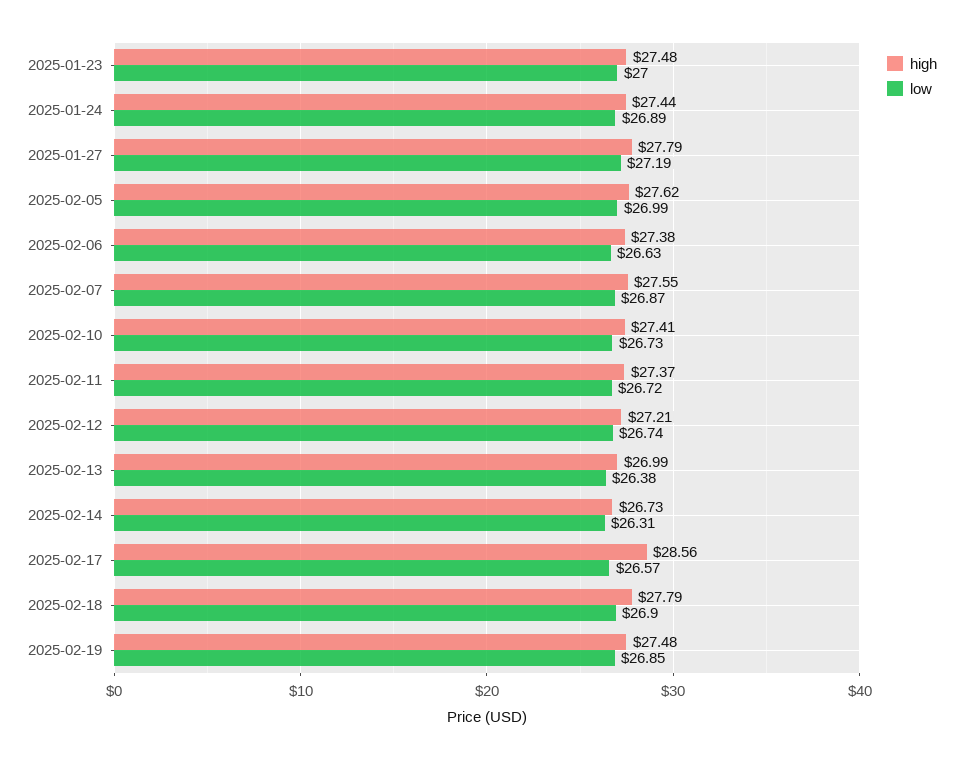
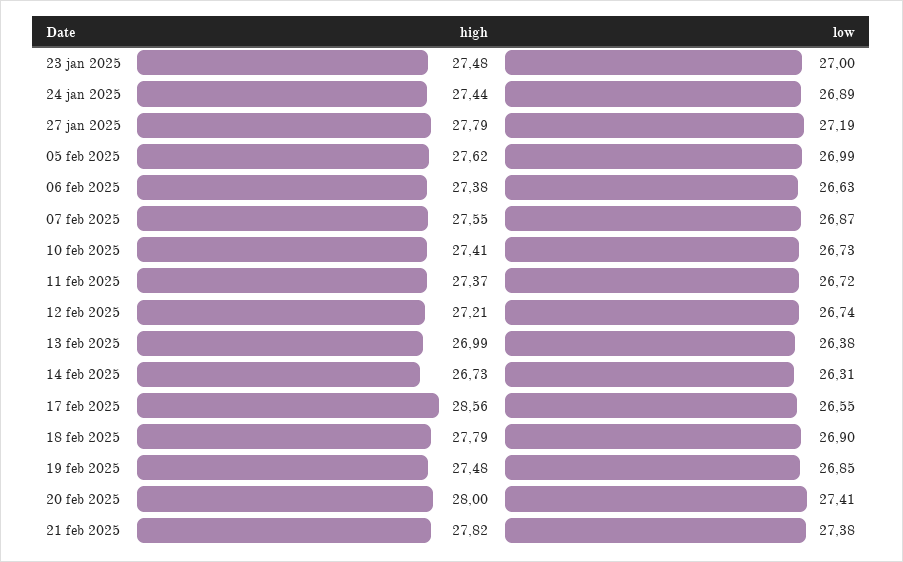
low, 2025-02-17: 26.57 -> 26.55
high, 20 feb 2025: none -> 28
low, 20 feb 2025: none -> 27.41
high, 21 feb 2025: none -> 27.82
low, 21 feb 2025: none -> 27.38

